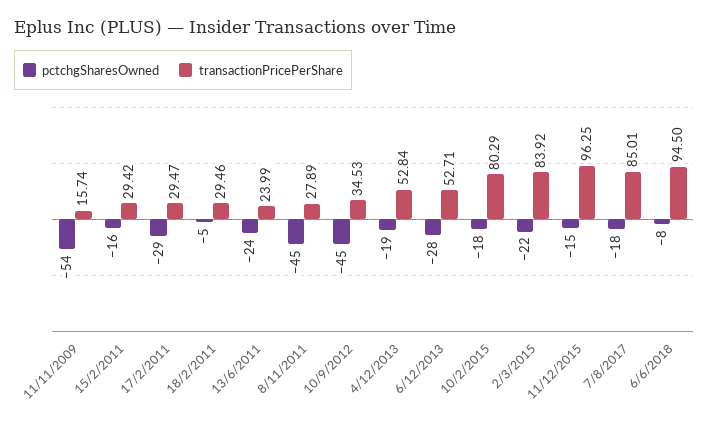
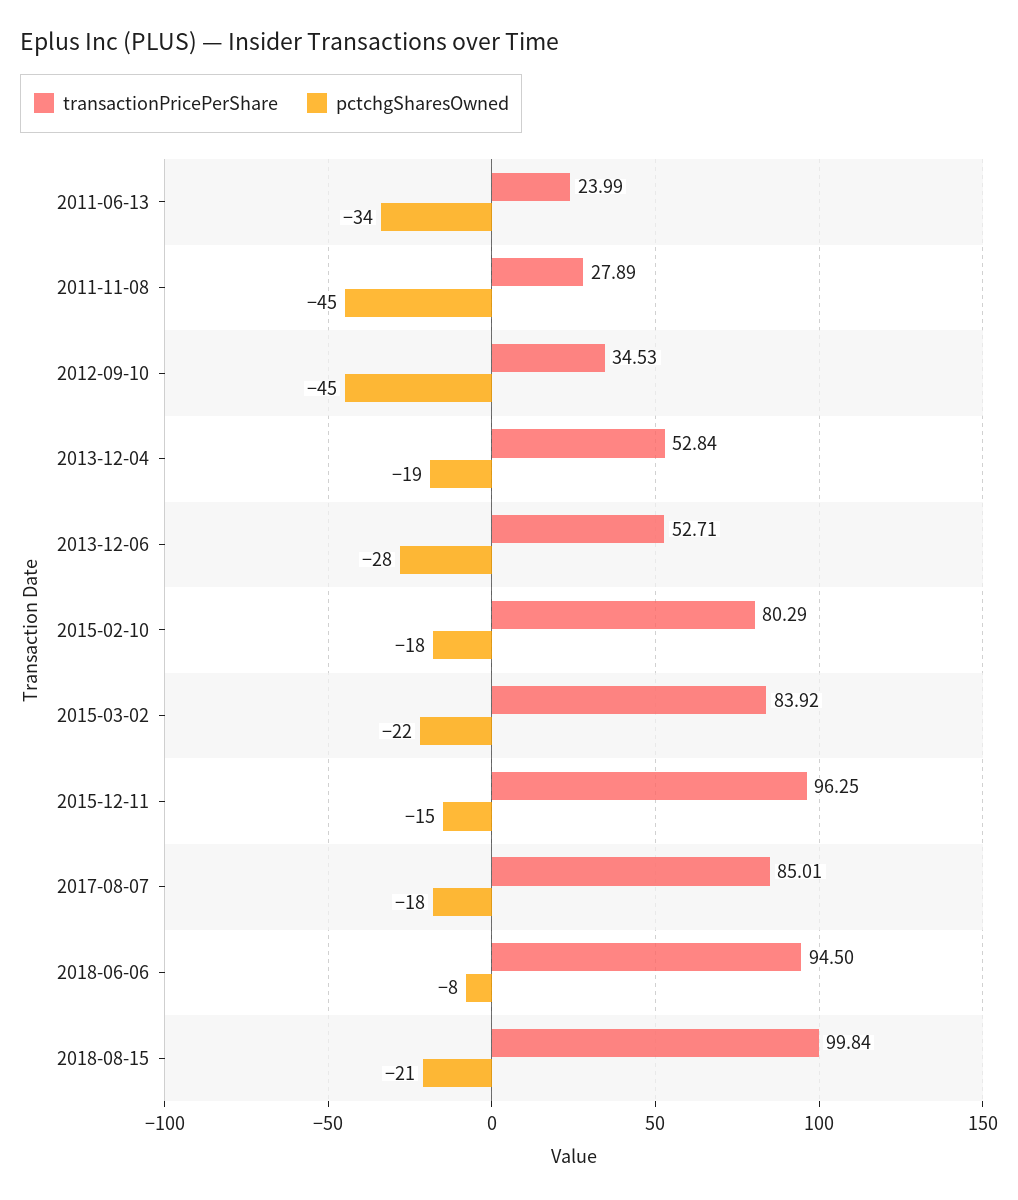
pctchgSharesOwned, 11/11/2009: -54 -> none
transactionPricePerShare, 11/11/2009: 15.74 -> none
pctchgSharesOwned, 15/2/2011: -16 -> none
transactionPricePerShare, 15/2/2011: 29.42 -> none
pctchgSharesOwned, 17/2/2011: -29 -> none
transactionPricePerShare, 17/2/2011: 29.47 -> none
pctchgSharesOwned, 18/2/2011: -5 -> none
transactionPricePerShare, 18/2/2011: 29.46 -> none
pctchgSharesOwned, 13/6/2011: -24 -> -34
transactionPricePerShare, 2018-08-15: none -> 99.84
pctchgSharesOwned, 2018-08-15: none -> -21

